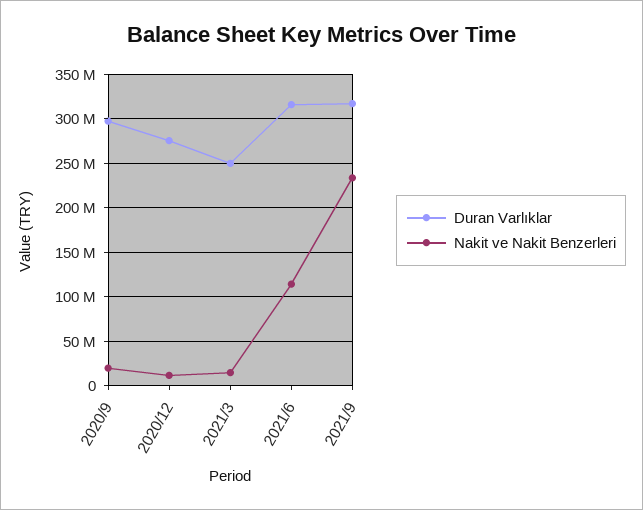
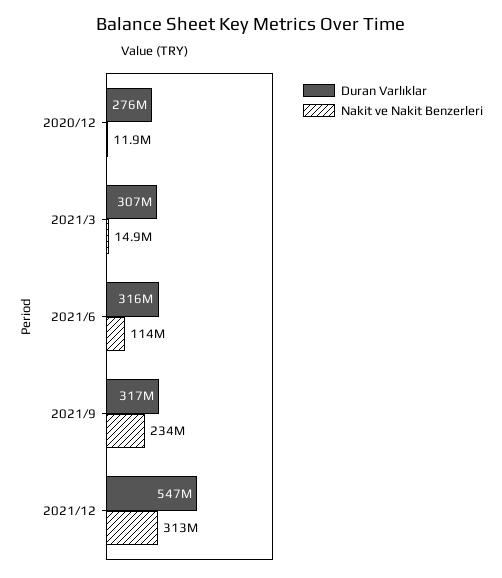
Duran Varlıklar, 2020/9: 300000000 -> none
Nakit ve Nakit Benzerleri, 2020/9: 20000000 -> none
Duran Varlıklar, 2021/3: 250000000 -> 307000000
Duran Varlıklar, 2021/12: none -> 547000000
Nakit ve Nakit Benzerleri, 2021/12: none -> 313000000

